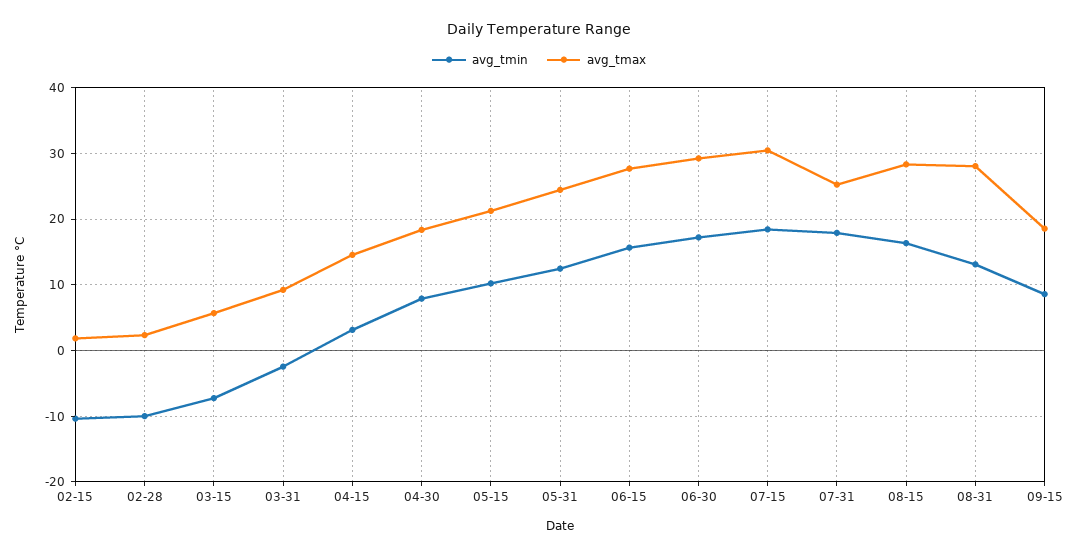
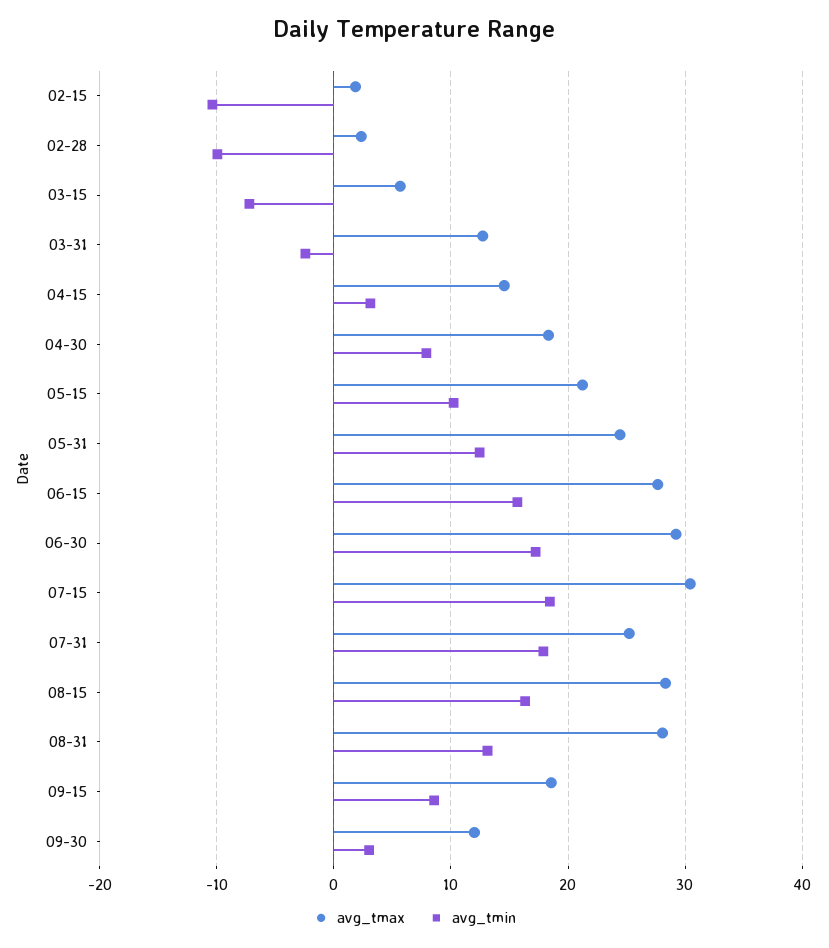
avg_tmax, 03-31: 9 -> 13
avg_tmax, 09-30: none -> 12
avg_tmin, 09-30: none -> 3

